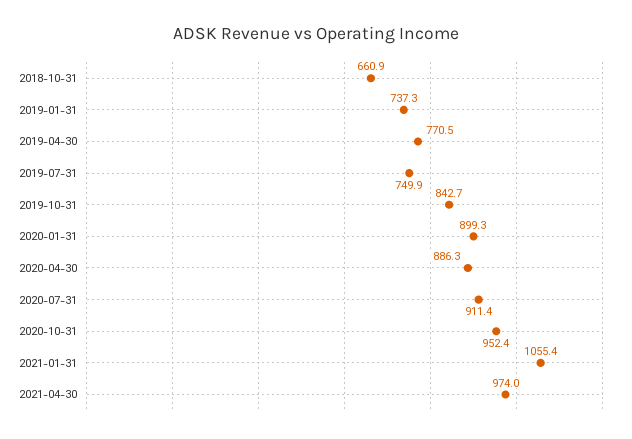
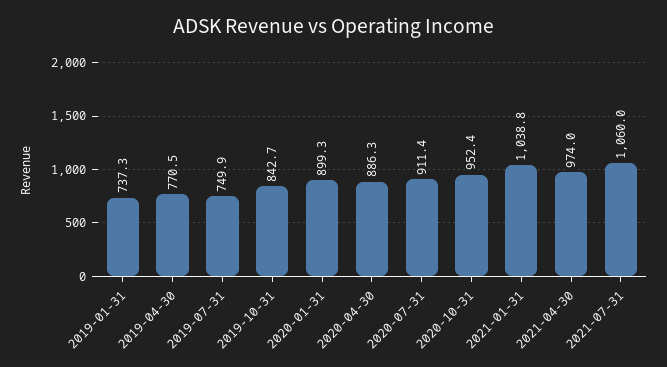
2018-10-31: 660.9 -> none
2021-01-31: 1055.4 -> 1038.8
2021-07-31: none -> 1060

